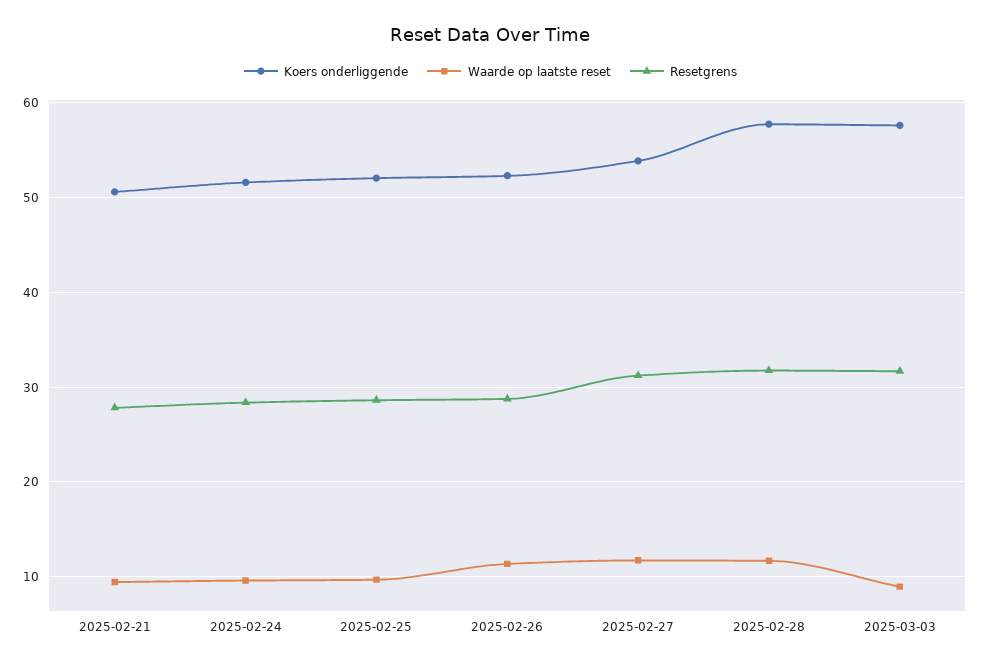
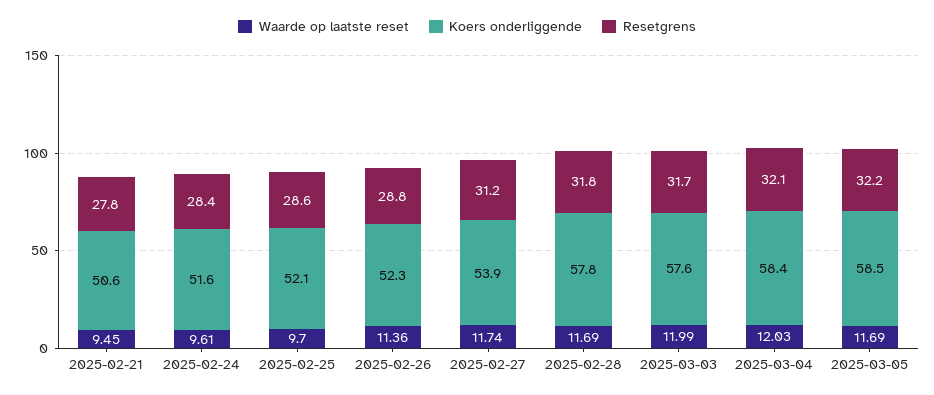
Waarde op laatste reset, 2025-03-03: 9 -> 11.99
Waarde op laatste reset, 2025-03-04: none -> 12.03
Koers onderliggende, 2025-03-04: none -> 58.4
Resetgrens, 2025-03-04: none -> 32.1
Waarde op laatste reset, 2025-03-05: none -> 11.69
Koers onderliggende, 2025-03-05: none -> 58.5
Resetgrens, 2025-03-05: none -> 32.2

